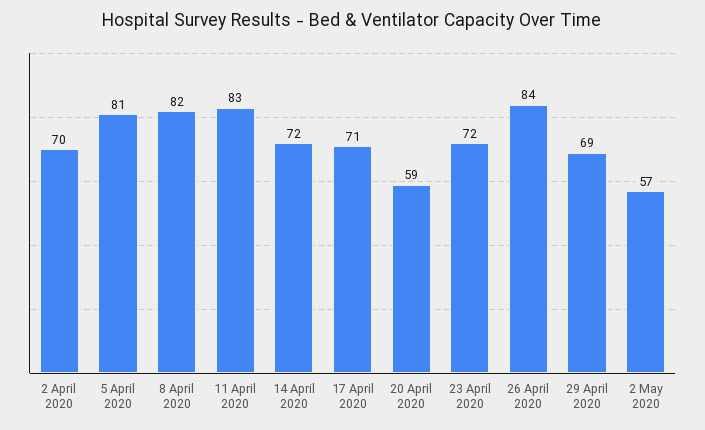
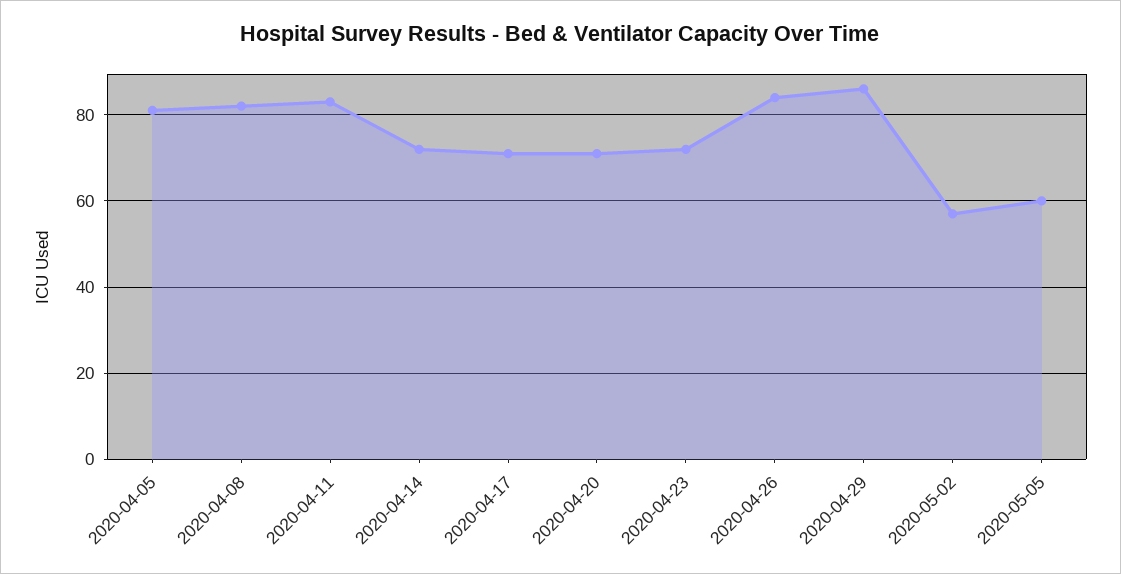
2 April 2020: 70 -> none
20 April 2020: 59 -> 70
29 April 2020: 69 -> 85
2020-05-05: none -> 60

